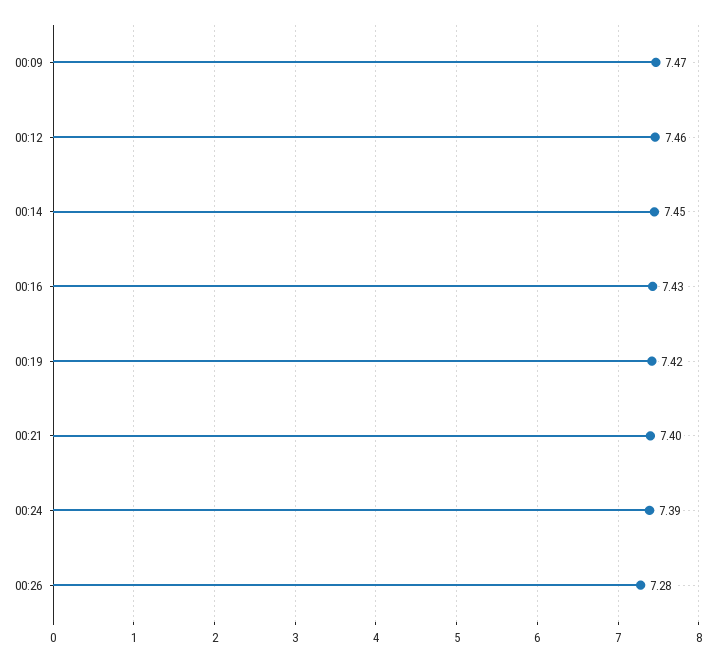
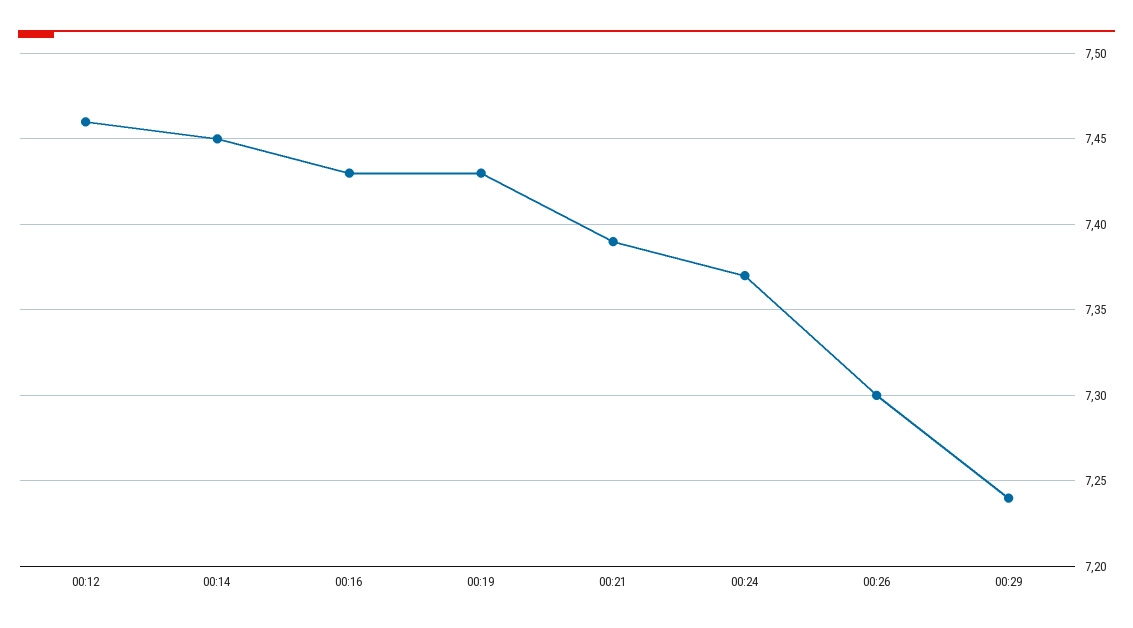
00:09: 7.47 -> none
00:19: 7.42 -> 7.43
00:21: 7.4 -> 7.39
00:24: 7.39 -> 7.37
00:26: 7.28 -> 7.3
00:29: none -> 7.24

